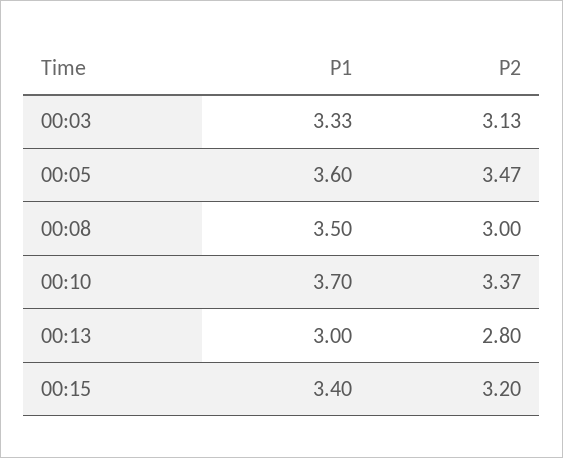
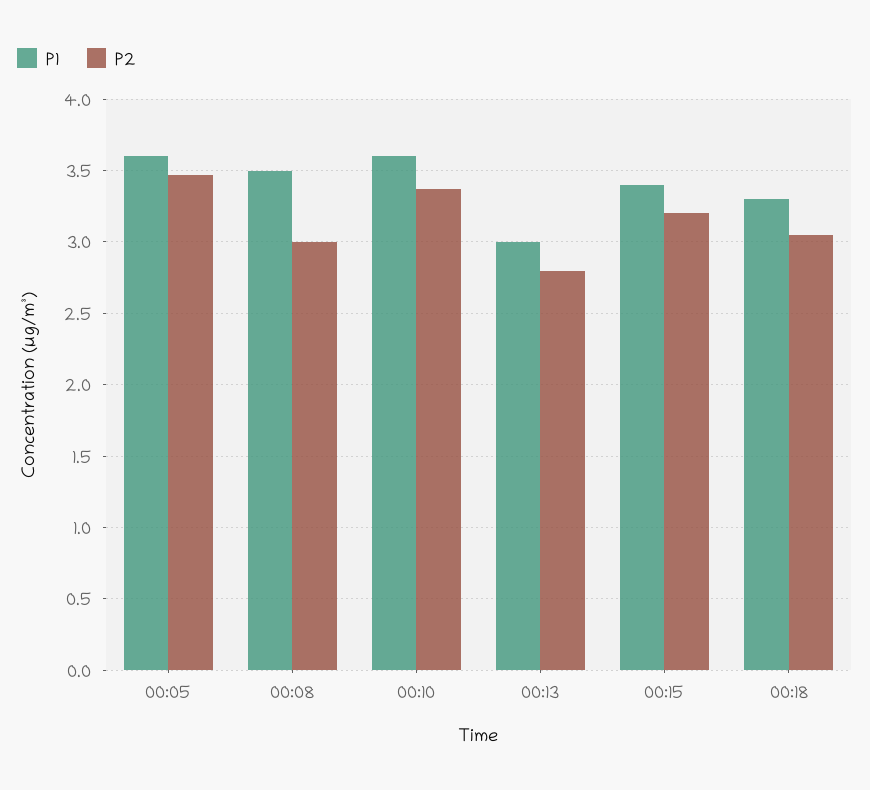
P1, 00:03: 3.33 -> none
P2, 00:03: 3.13 -> none
P1, 00:10: 3.7 -> 3.6
P1, 00:18: none -> 3.3
P2, 00:18: none -> 3.05

